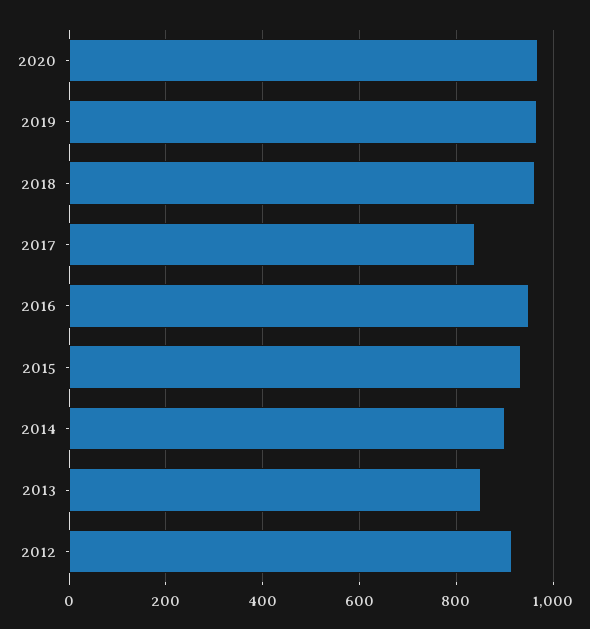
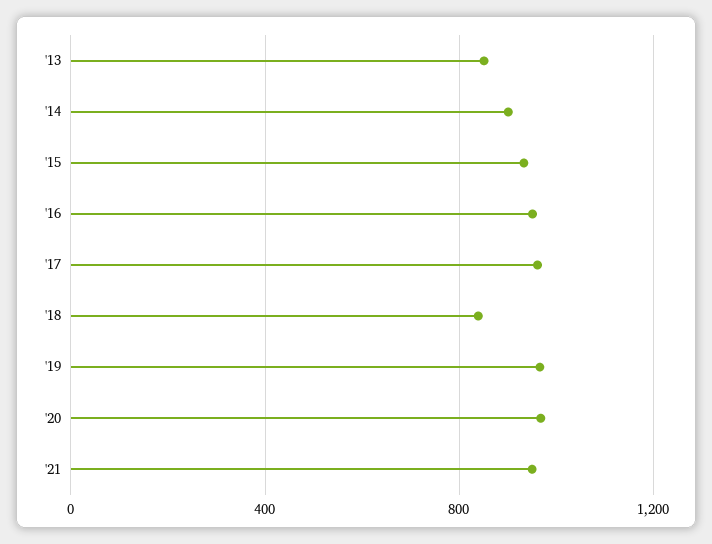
2018: 960 -> 850
2017: 840 -> 950
2012: 920 -> none
'21: none -> 950

